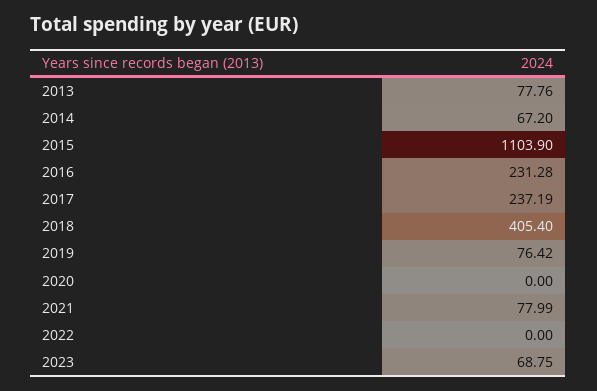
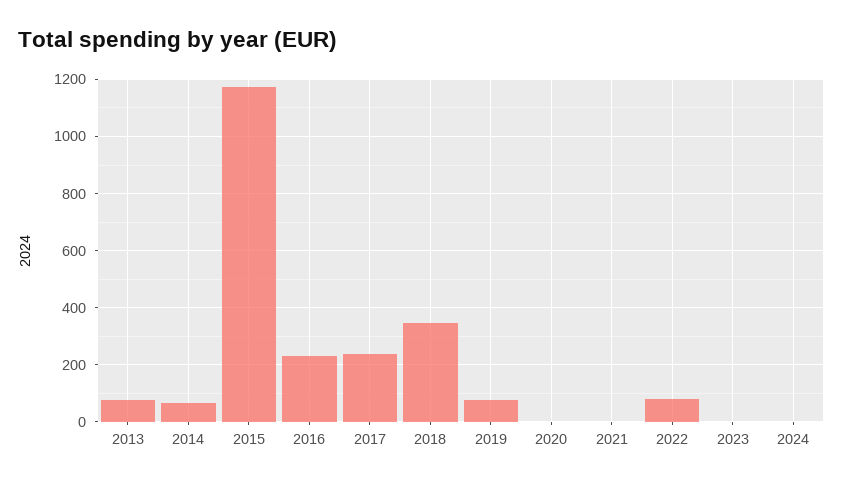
2015: 1103.9 -> 1175
2018: 405.4 -> 350
2021: 77.99 -> 0
2022: 0 -> 75
2023: 68.75 -> 0
2024: none -> 0

